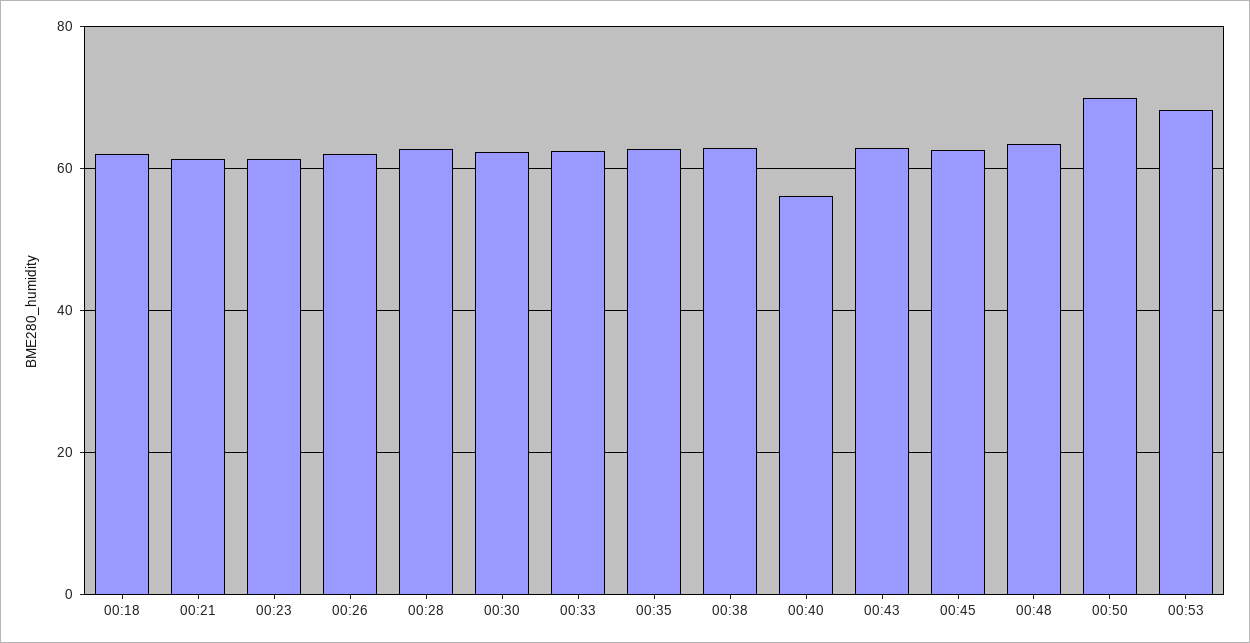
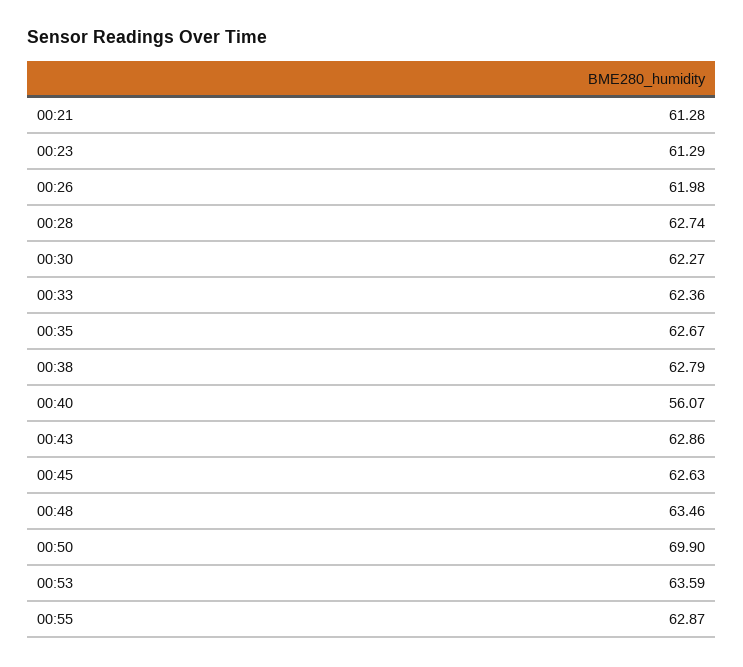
00:18: 62 -> none
00:53: 68 -> 63.59
00:55: none -> 62.87

